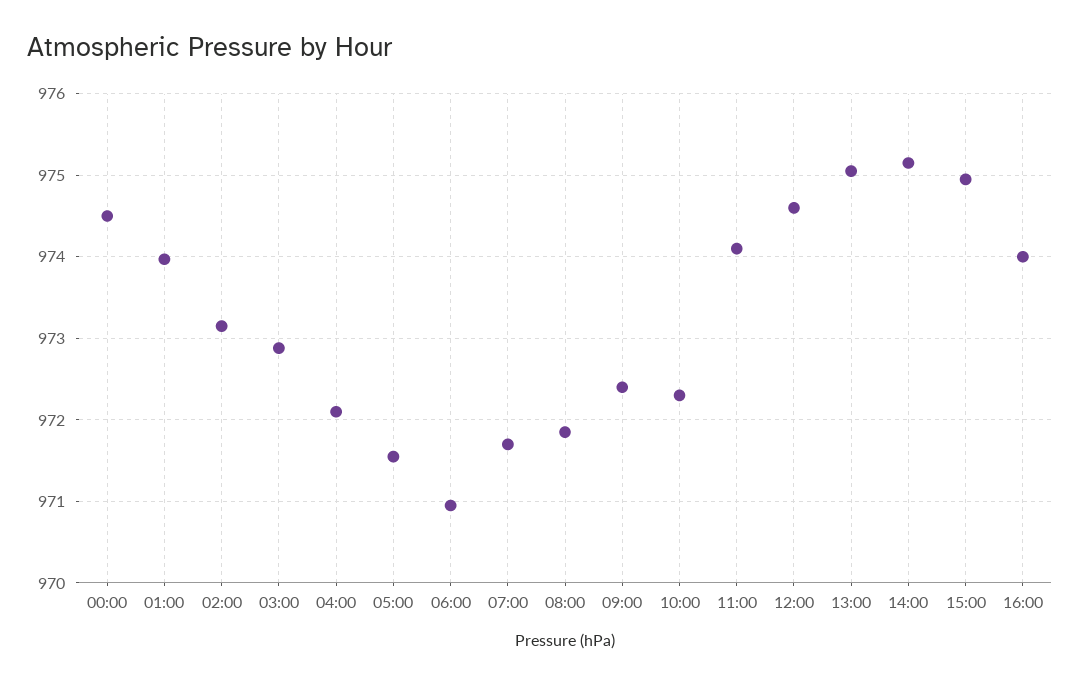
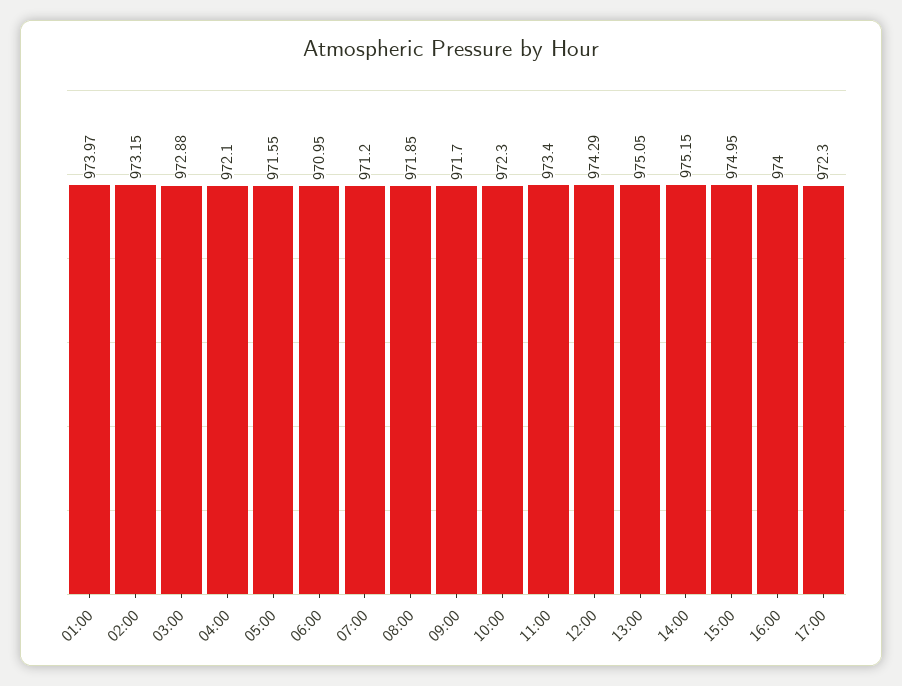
00:00: 974.5 -> none
07:00: 971.7 -> 971.2
09:00: 972.4 -> 971.7
11:00: 974.1 -> 973.4
12:00: 974.6 -> 974.29
17:00: none -> 972.3

